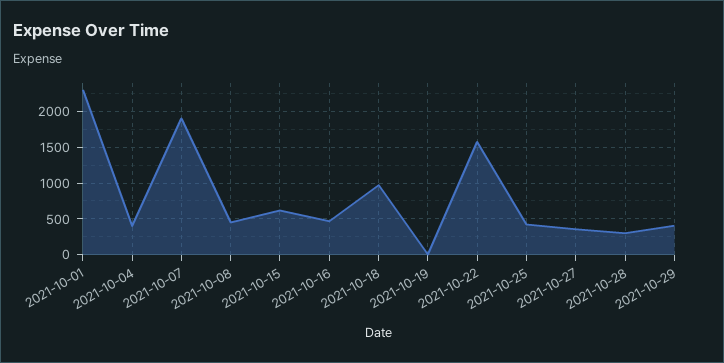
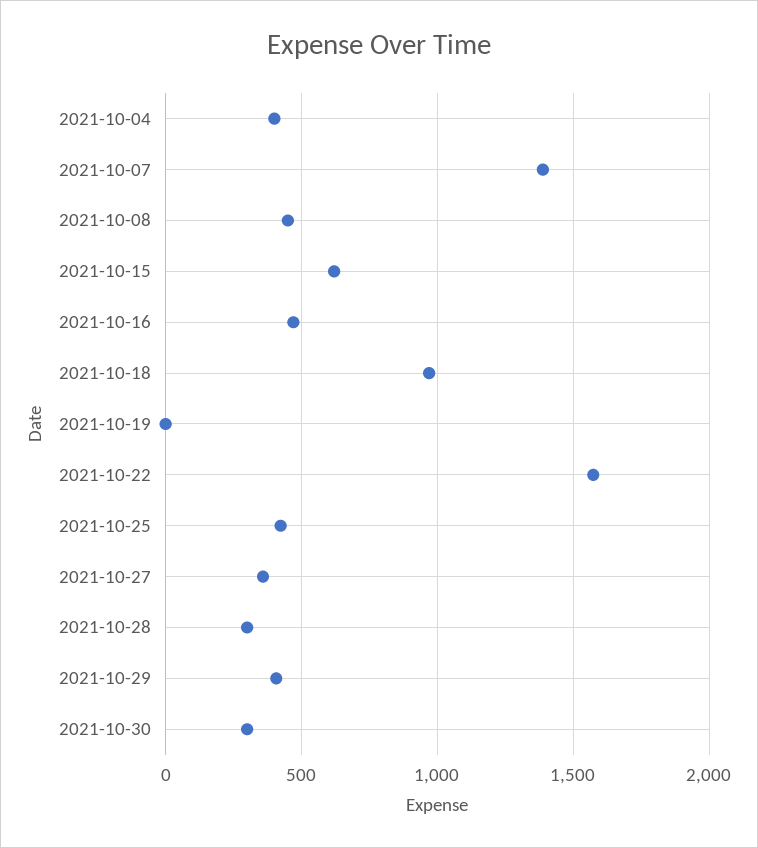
2021-10-01: 2300 -> none
2021-10-07: 1900 -> 1400
2021-10-30: none -> 300

